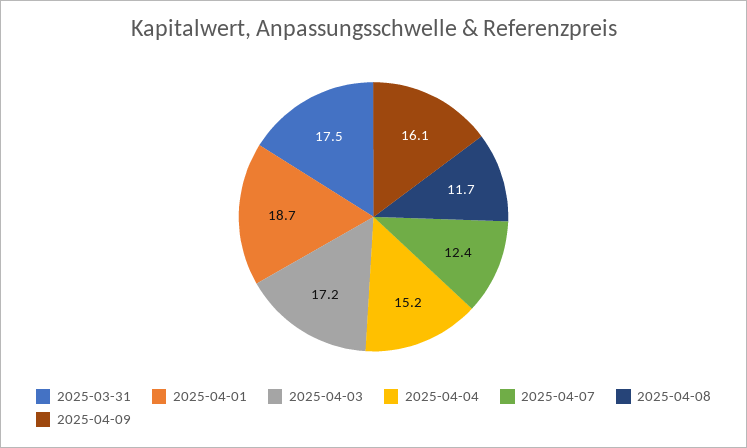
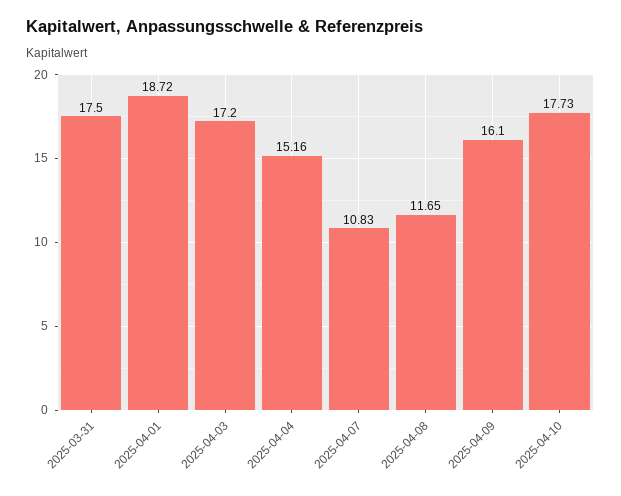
2025-04-07: 12.4 -> 10.83
2025-04-10: none -> 17.73

